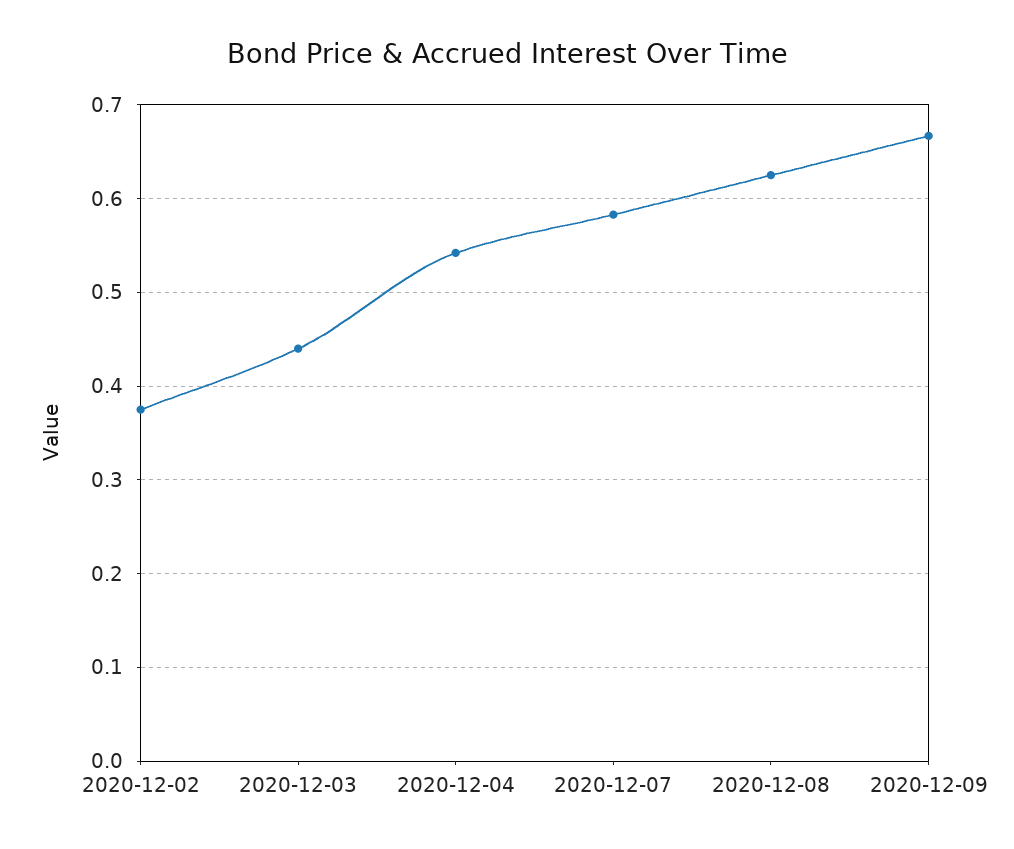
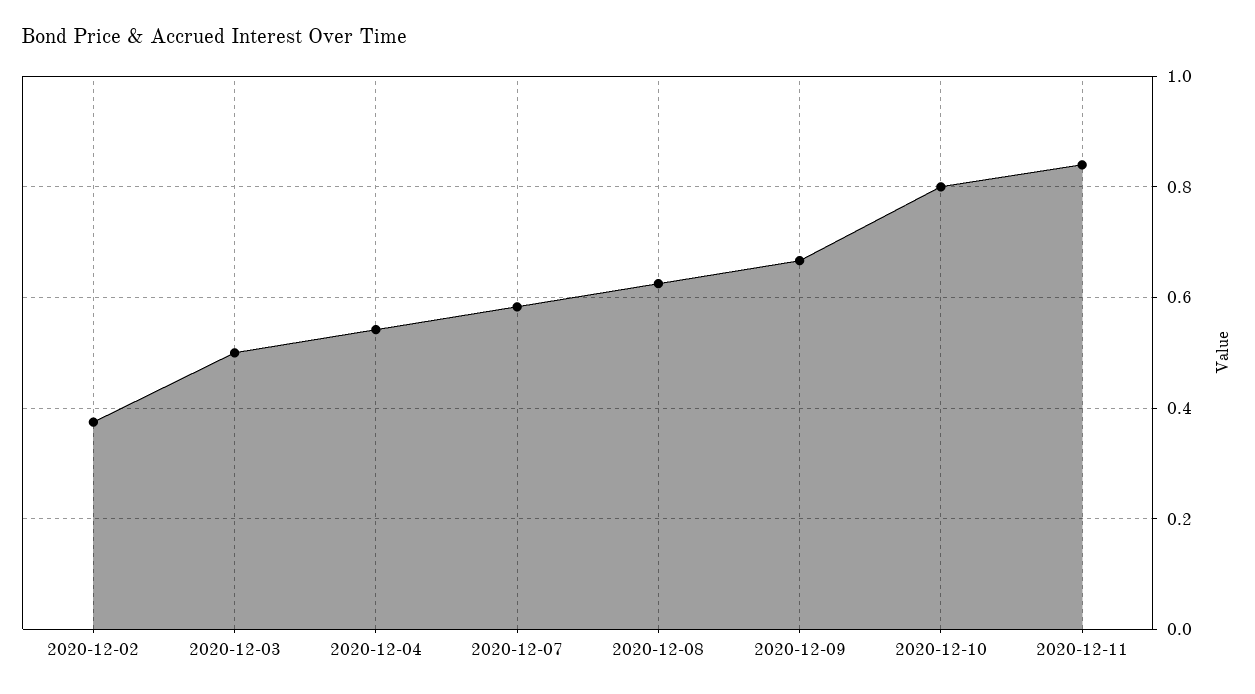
2020-12-03: 0.44 -> 0.5
2020-12-10: none -> 0.8
2020-12-11: none -> 0.84

